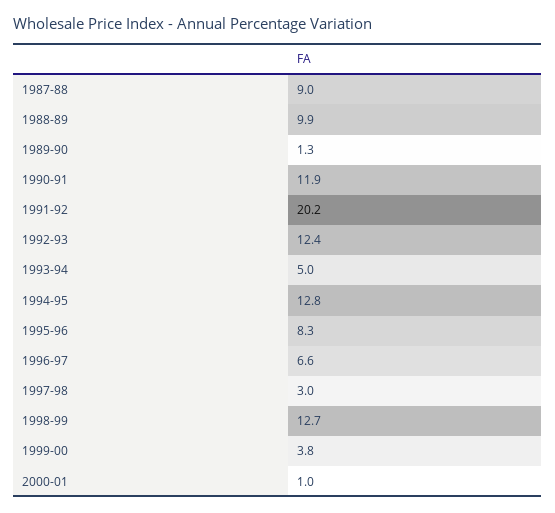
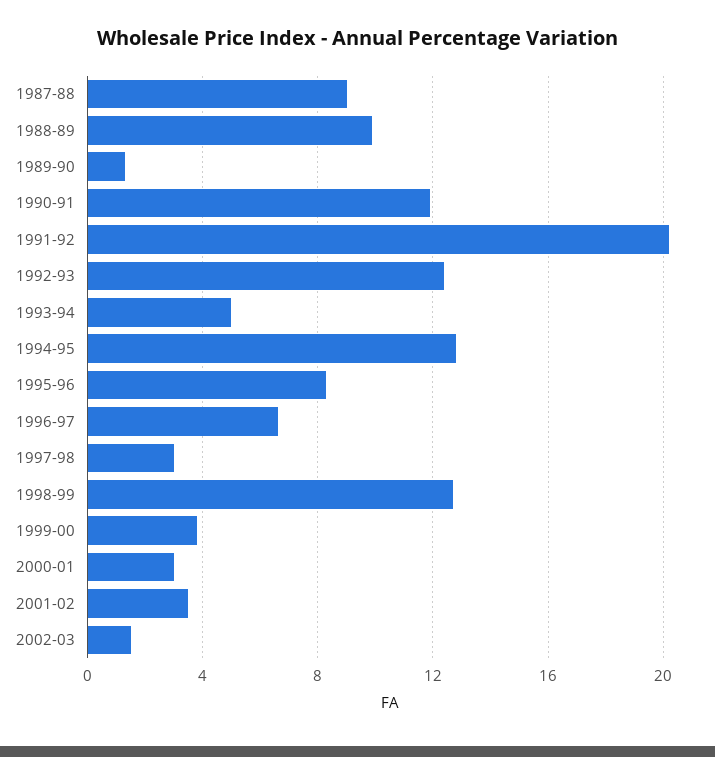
2000-01: 1 -> 3
2001-02: none -> 3.5
2002-03: none -> 1.5

